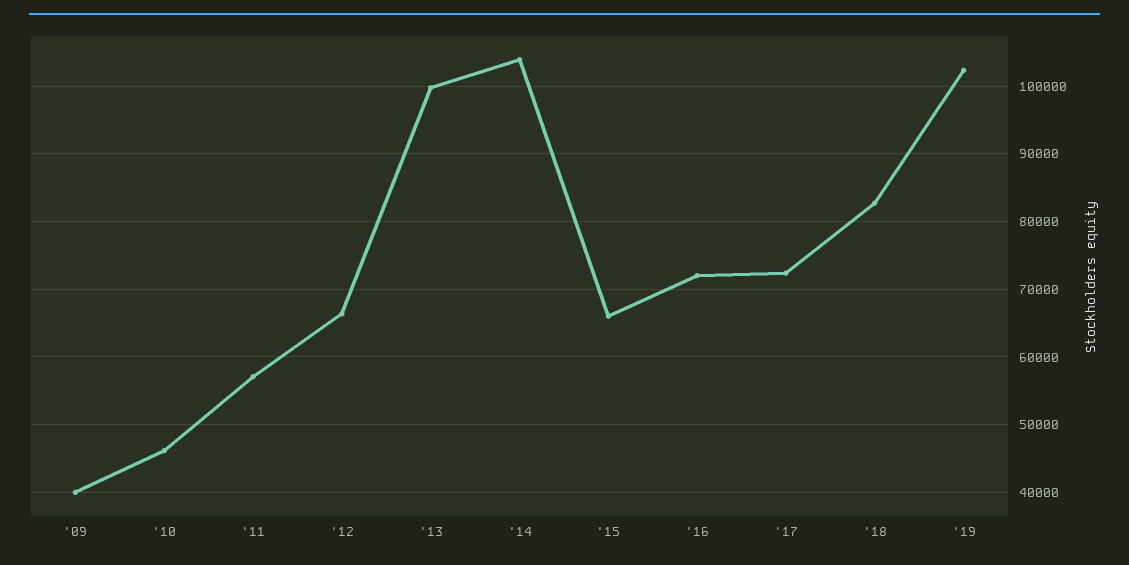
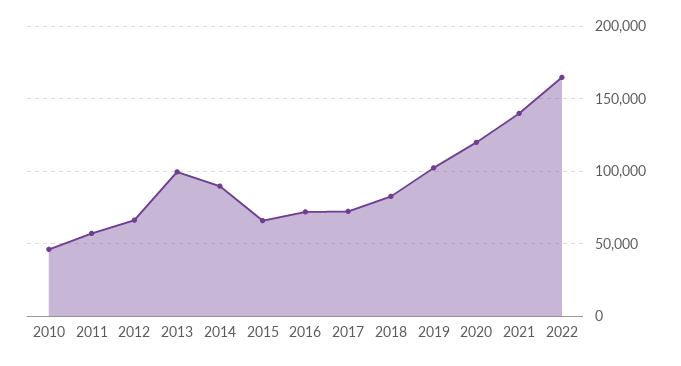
'09: 40000 -> none
'14: 104000 -> 90000
2020: none -> 120000
2021: none -> 140000
2022: none -> 165000

